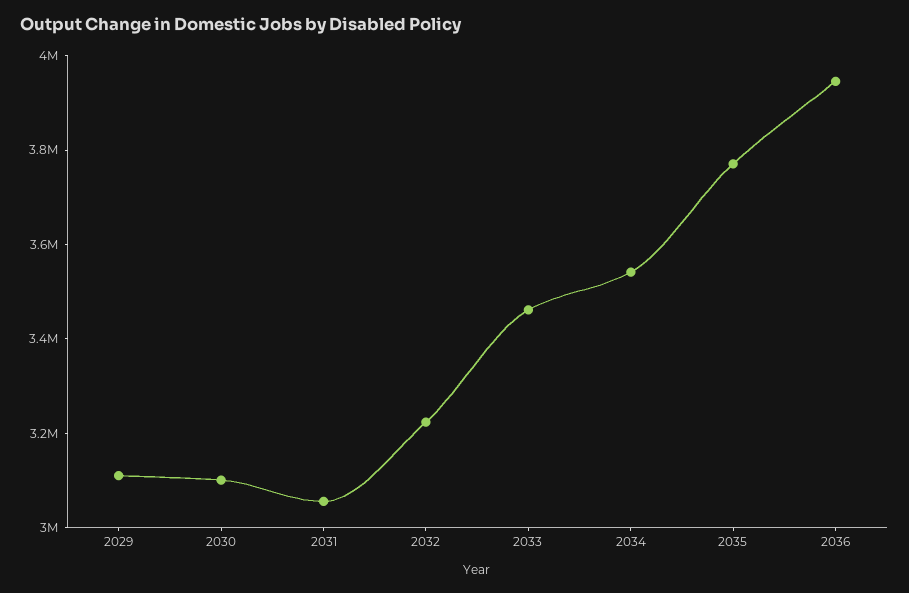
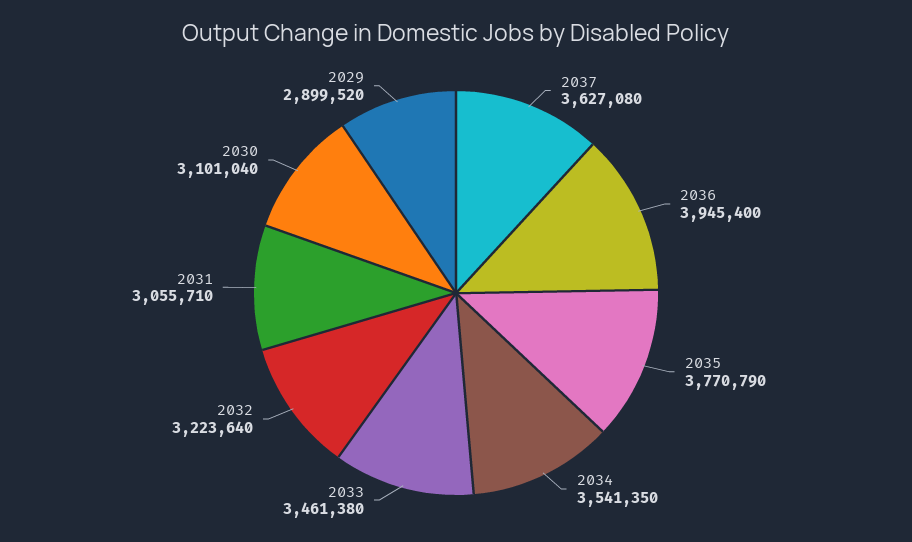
2029: 3100000 -> 2899520
2037: none -> 3627080

